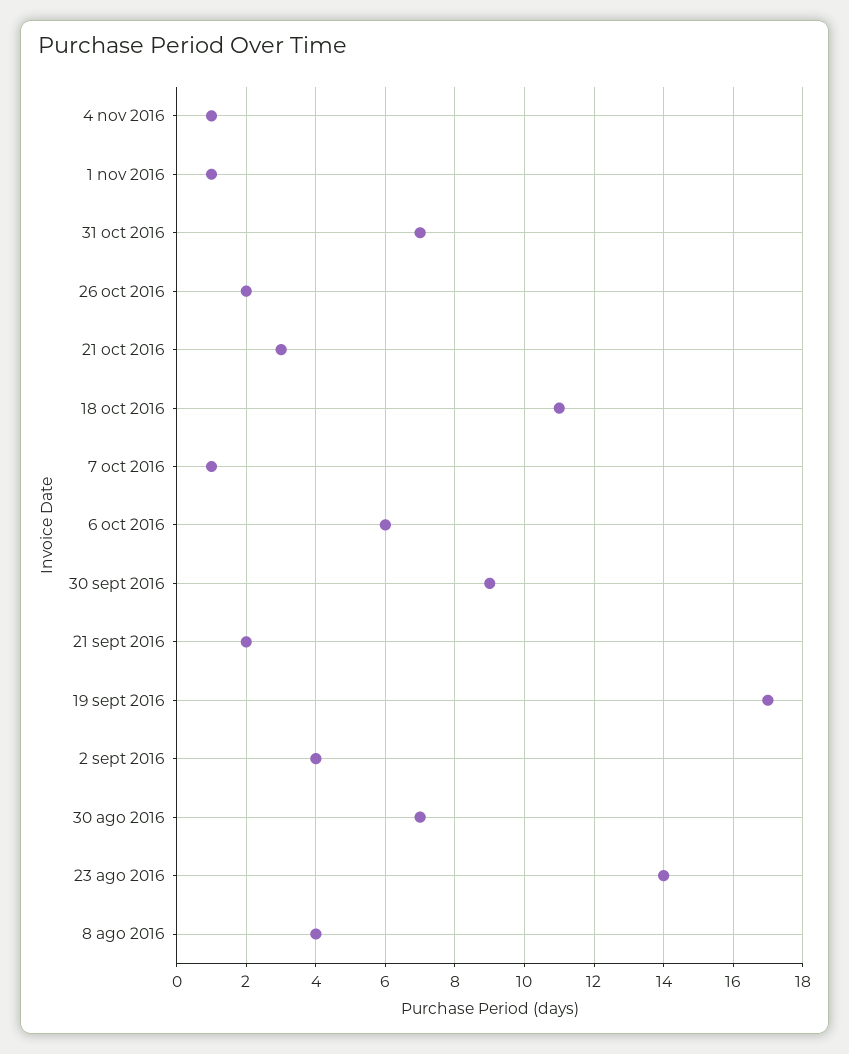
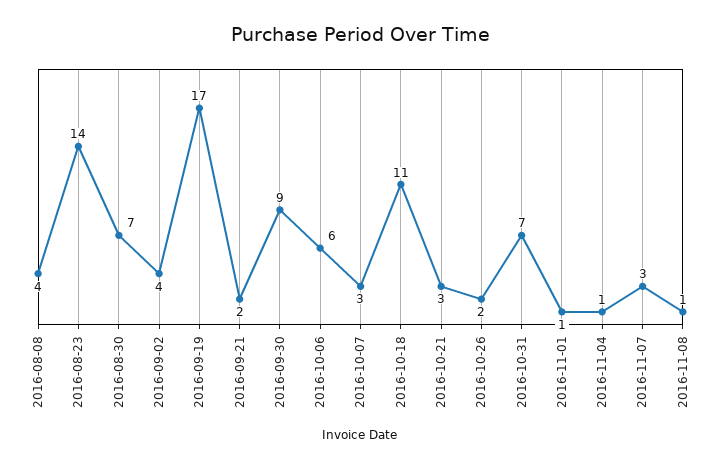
7 oct 2016: 1 -> 3
2016-11-07: none -> 3
2016-11-08: none -> 1

